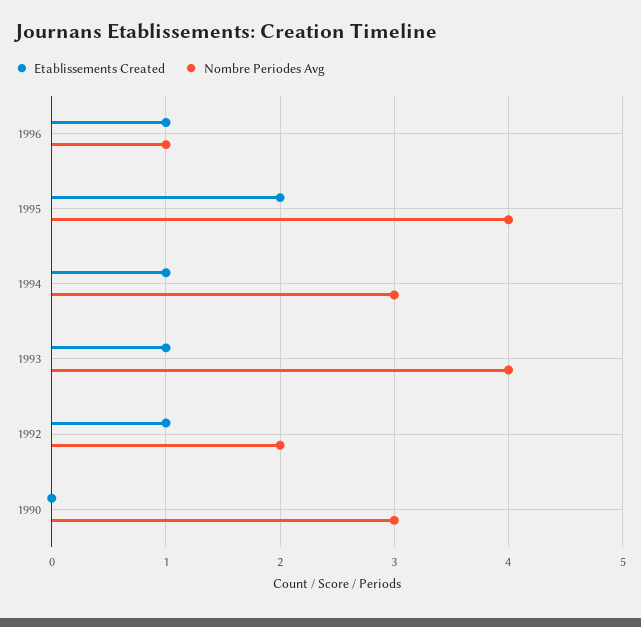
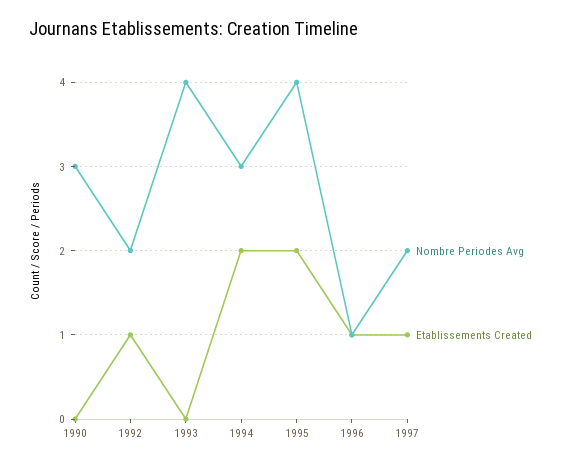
Etablissements Created, 1994: 1 -> 2
Etablissements Created, 1993: 1 -> 0
Nombre Periodes Avg, 1997: none -> 2
Etablissements Created, 1997: none -> 1

